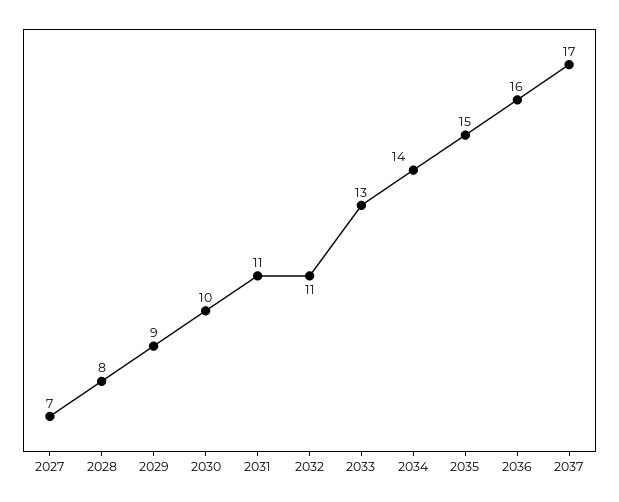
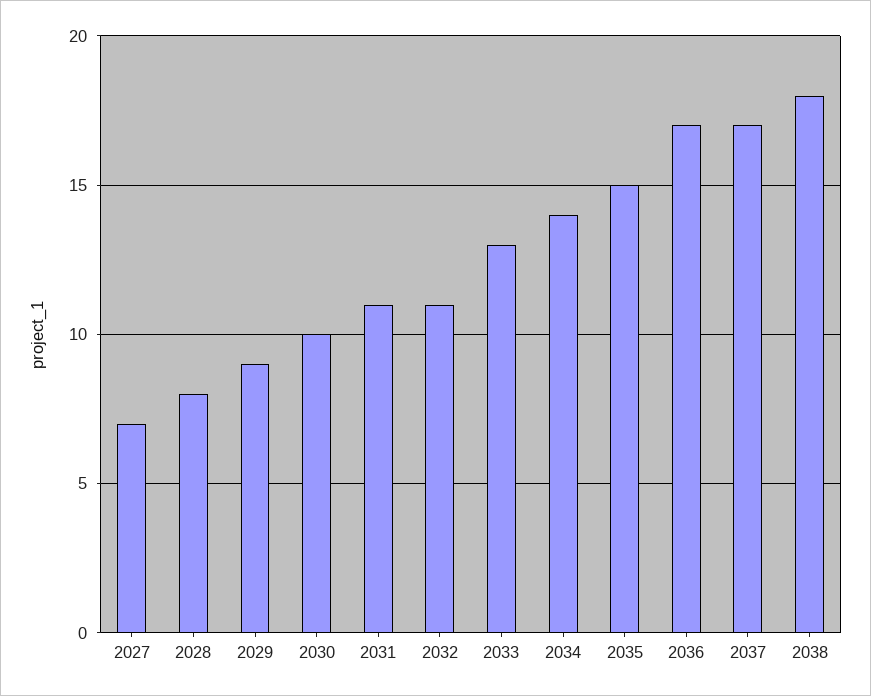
2036: 16 -> 17
2038: none -> 18

